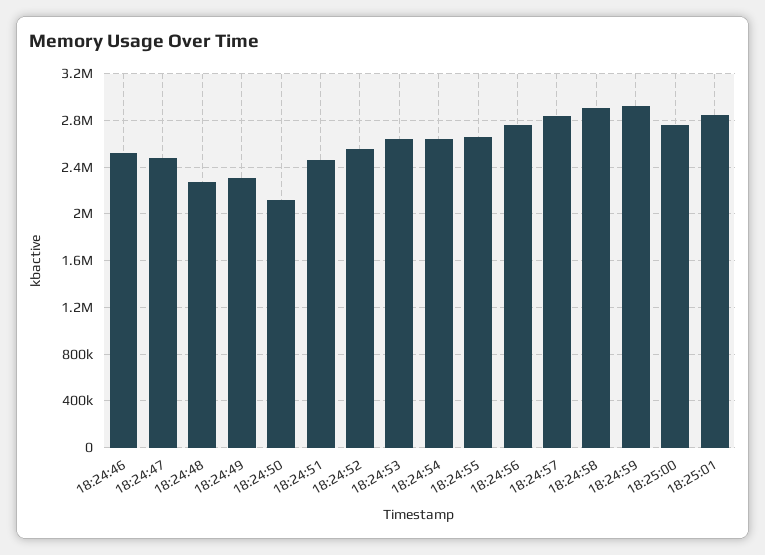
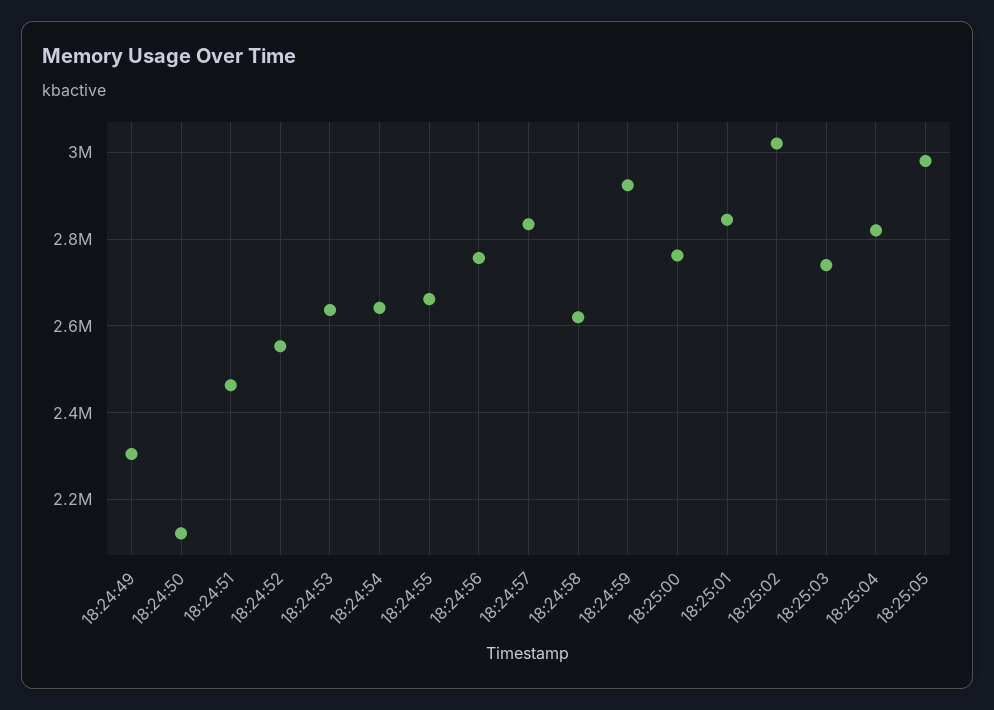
18:24:46: 2500000 -> none
18:24:47: 2500000 -> none
18:24:48: 2300000 -> none
18:24:58: 2900000 -> 2620000
18:25:02: none -> 3020000
18:25:03: none -> 2740000
18:25:04: none -> 2820000
18:25:05: none -> 2980000

